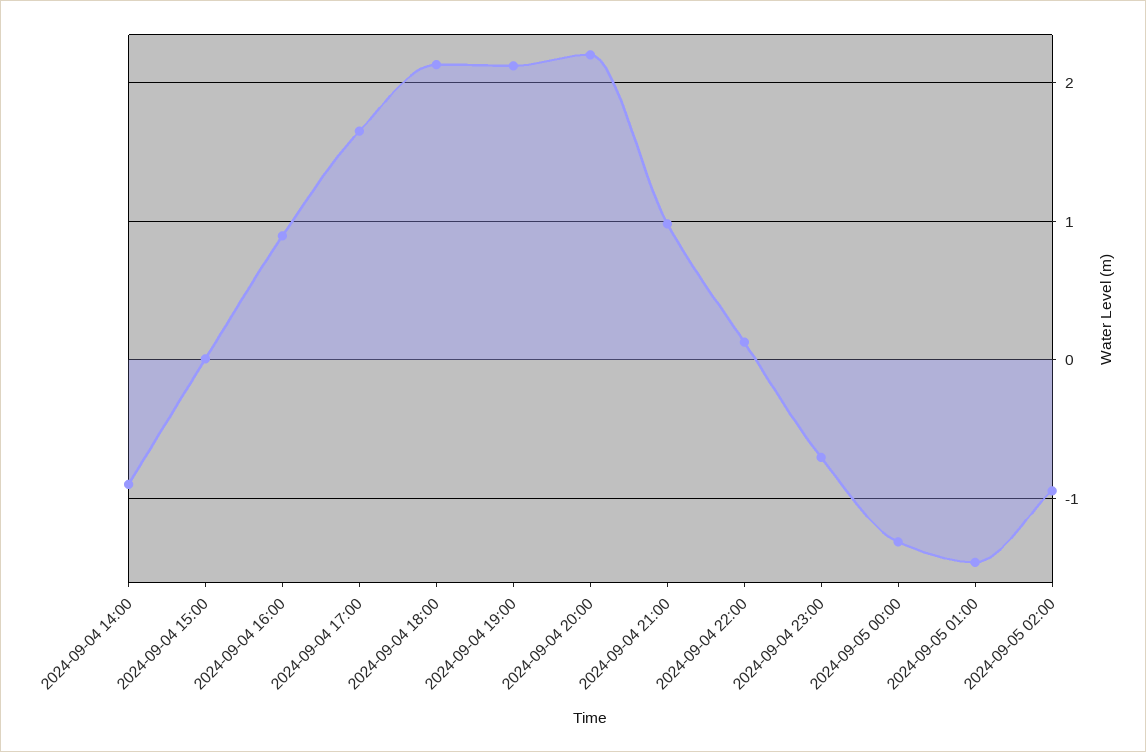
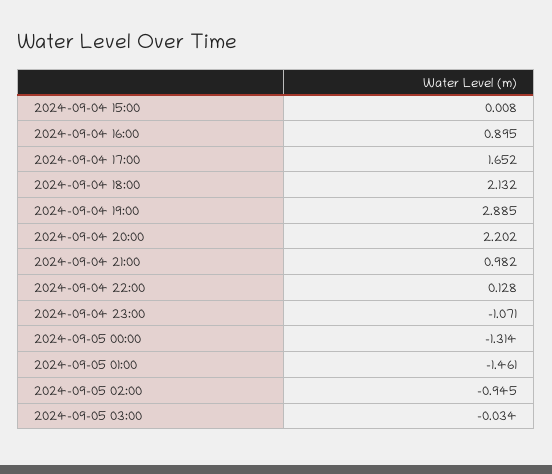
2024-09-04 14:00: -0.9 -> none
2024-09-04 19:00: 2.1 -> 2.885
2024-09-04 23:00: -0.7 -> -1.071
2024-09-05 03:00: none -> -0.034

